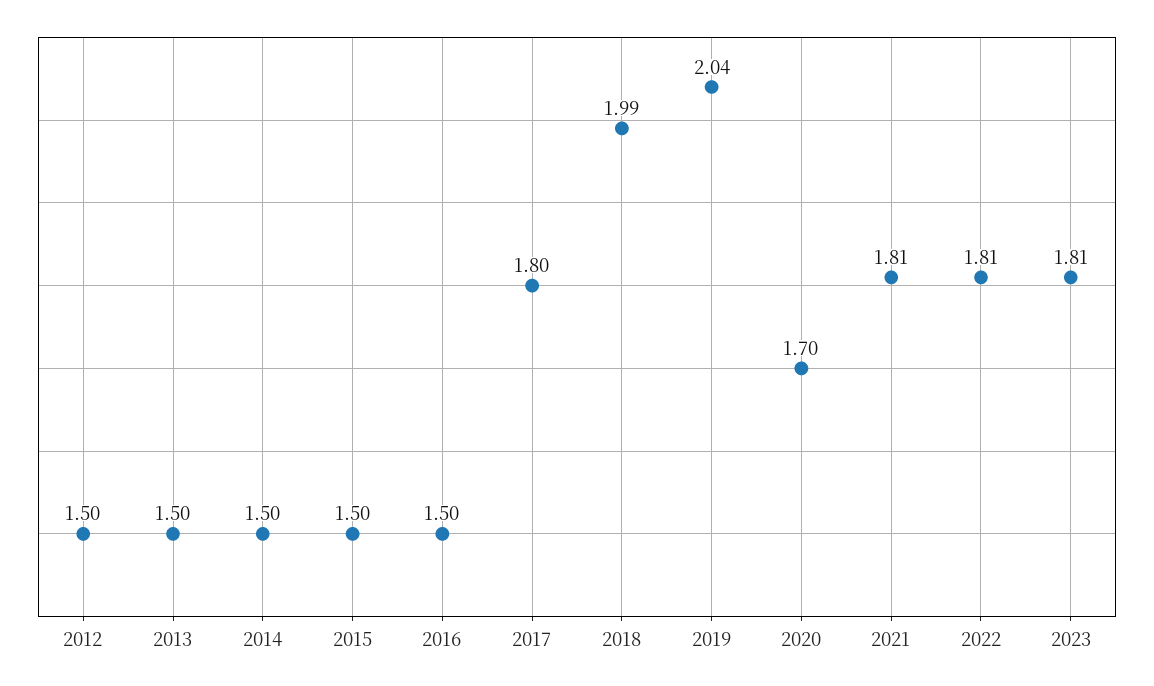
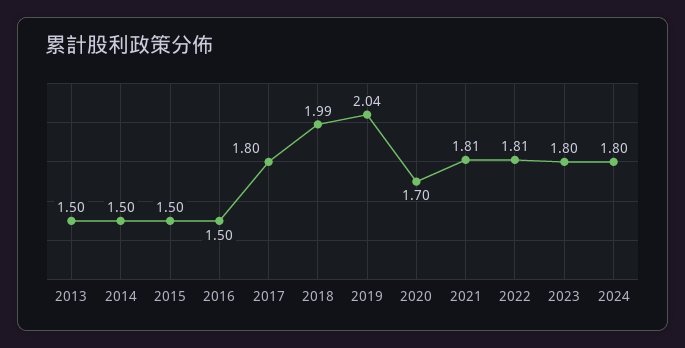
2012: 1.5 -> none
2023: 1.81 -> 1.8
2024: none -> 1.8

